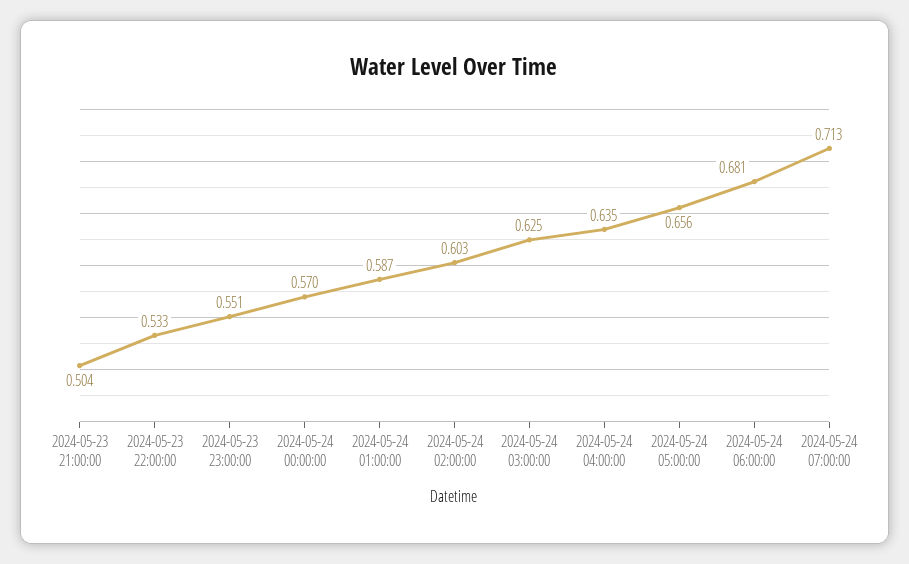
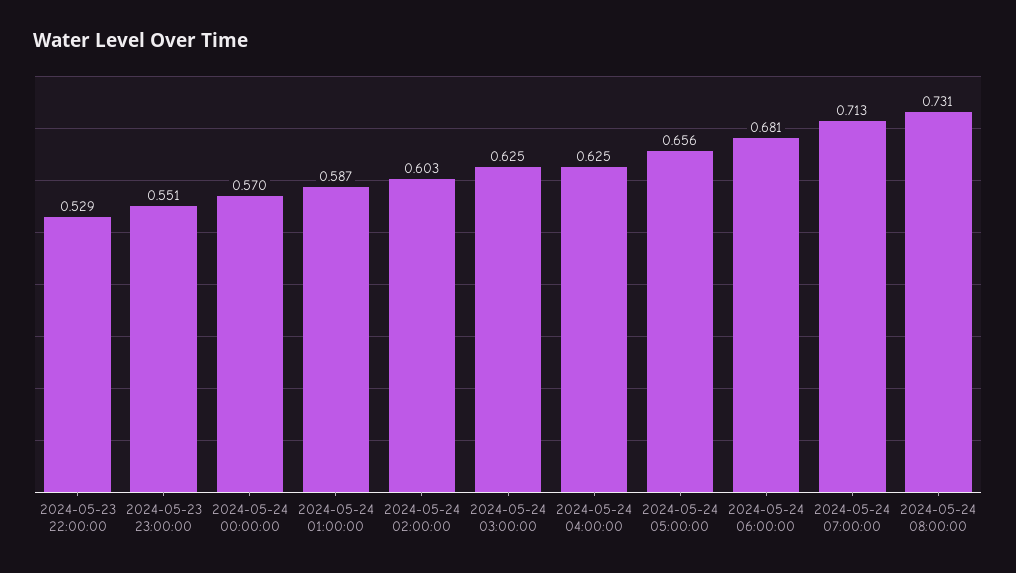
2024-05-23 21:00:00: 0.504 -> none
2024-05-23 22:00:00: 0.533 -> 0.529
2024-05-24 04:00:00: 0.635 -> 0.625
2024-05-24 08:00:00: none -> 0.731

